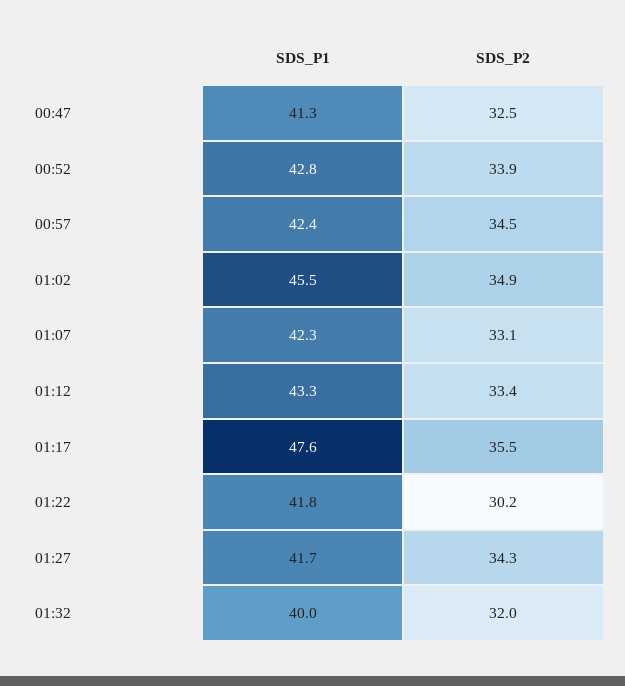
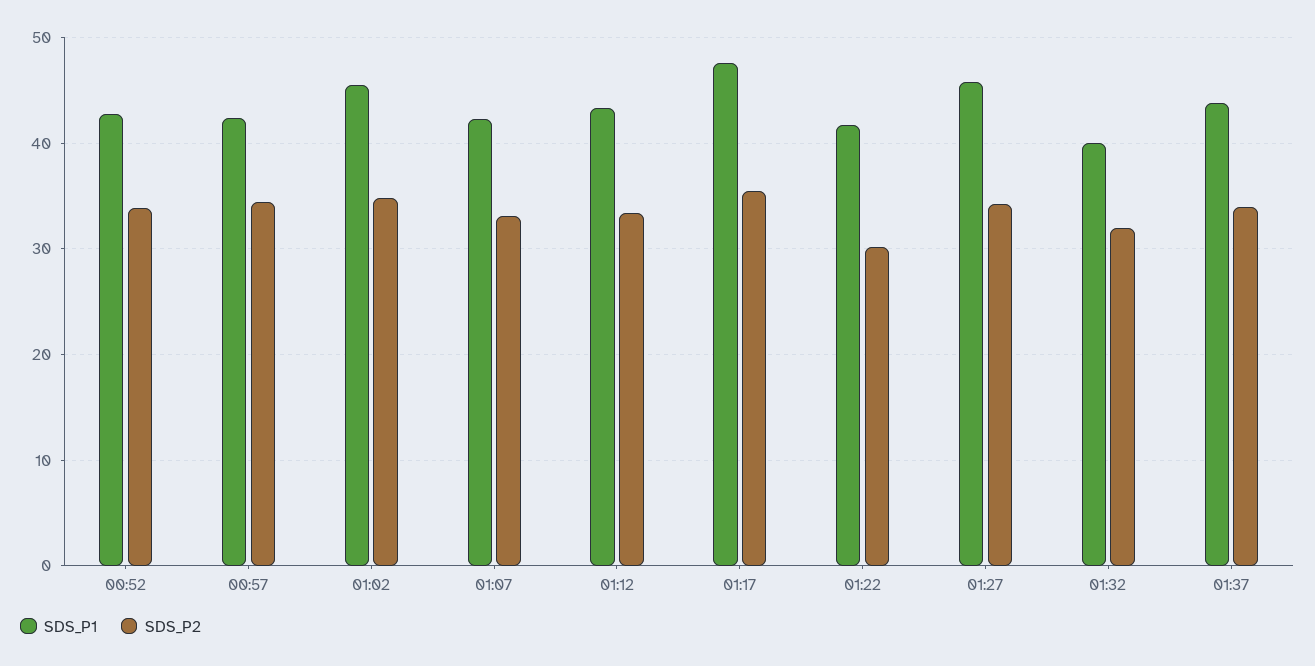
SDS_P1, 00:47: 41.3 -> none
SDS_P2, 00:47: 32.5 -> none
SDS_P1, 01:27: 41.7 -> 46
SDS_P1, 01:37: none -> 44
SDS_P2, 01:37: none -> 34

